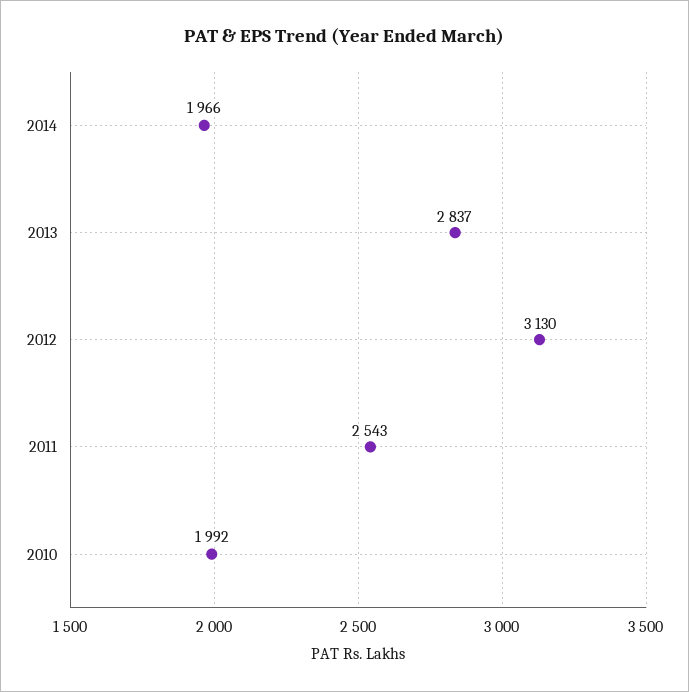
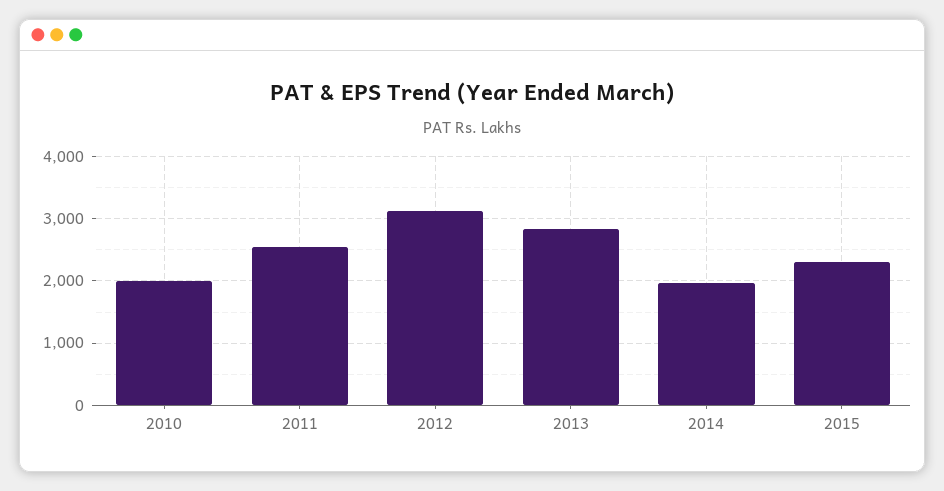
2015: none -> 2300

